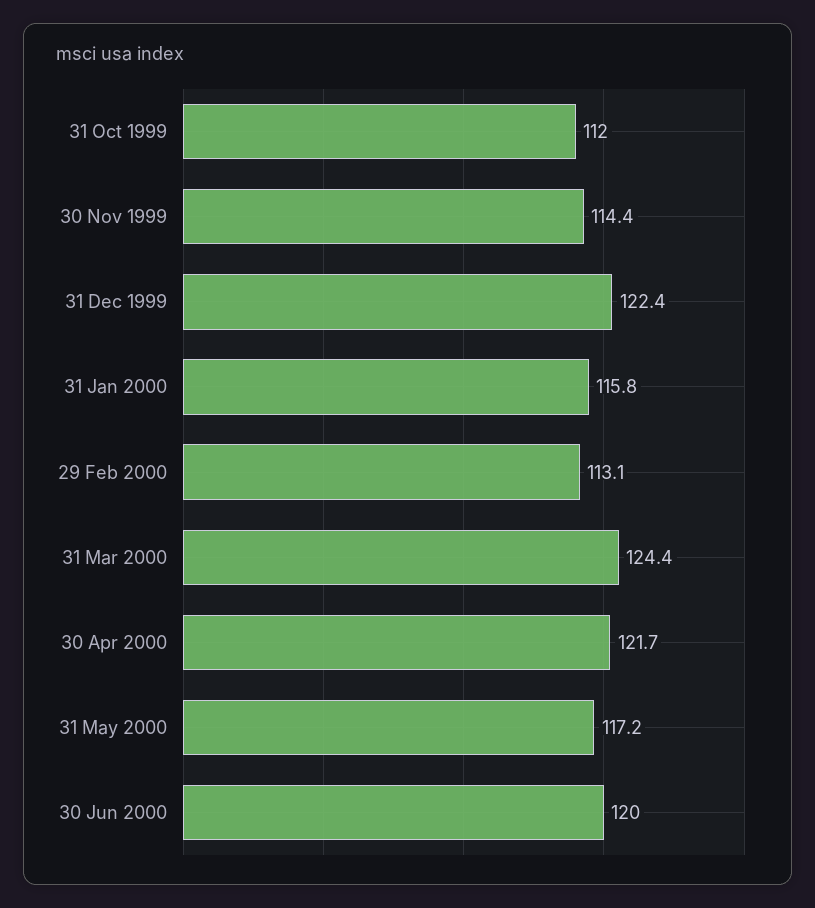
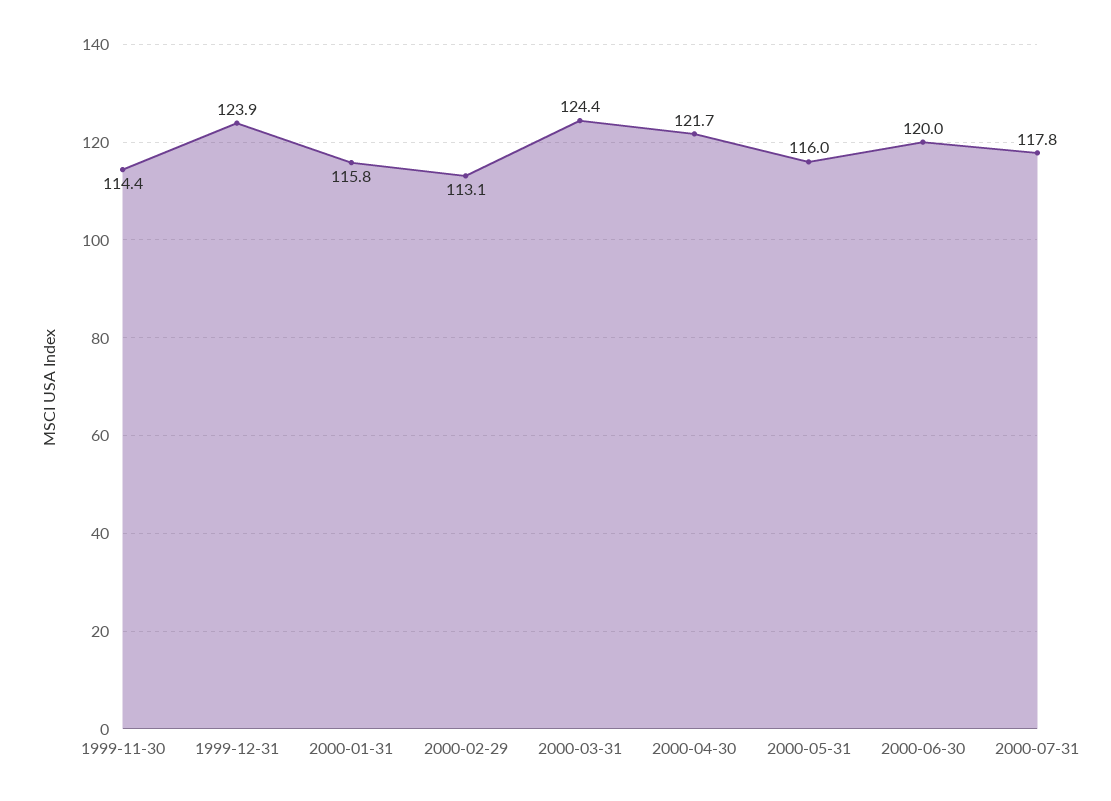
31 Oct 1999: 112 -> none
31 Dec 1999: 122.4 -> 123.9
31 May 2000: 117.2 -> 116
2000-07-31: none -> 117.8

